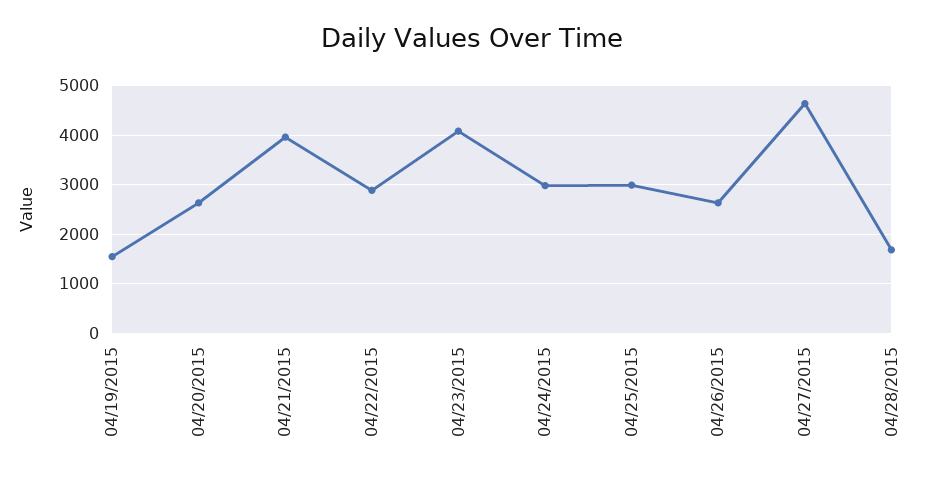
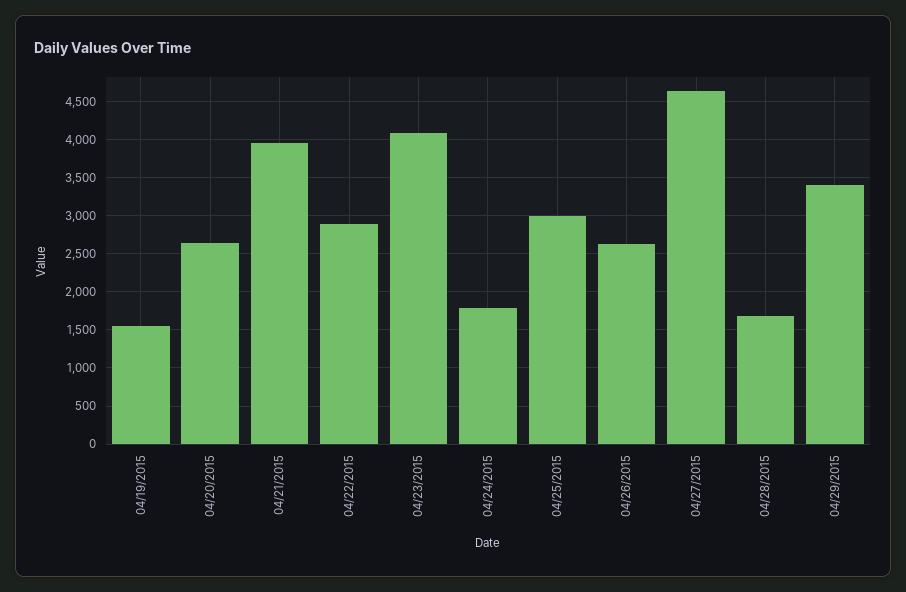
04/24/2015: 3000 -> 1800
04/29/2015: none -> 3400

